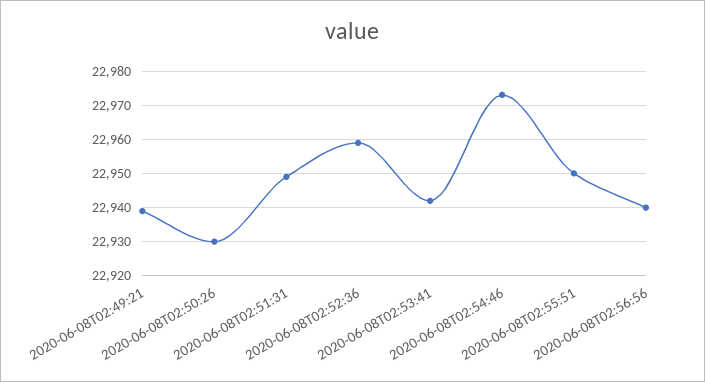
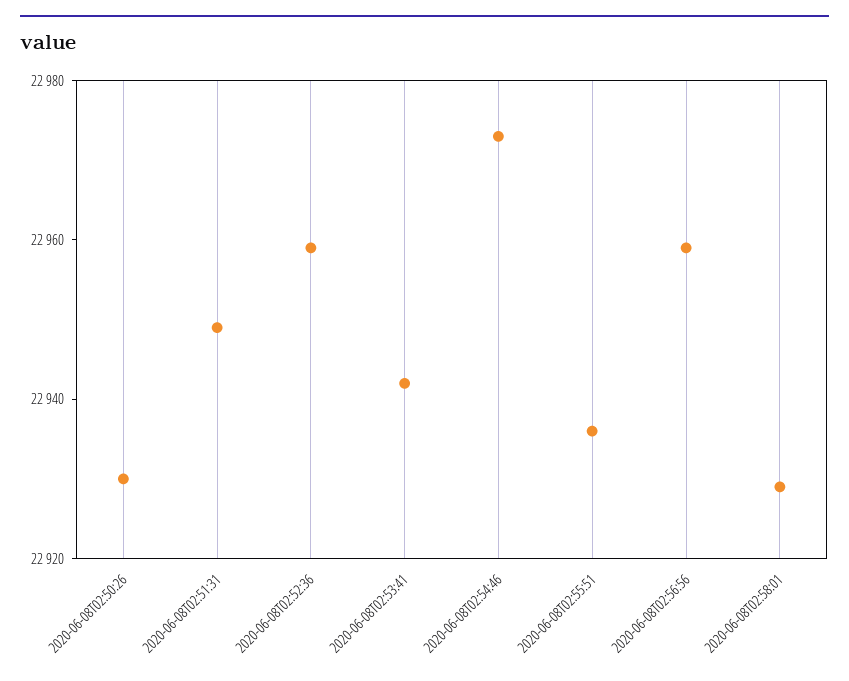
2020-06-08T02:49:21: 22940 -> none
2020-06-08T02:55:51: 22950 -> 22935
2020-06-08T02:56:56: 22940 -> 22960
2020-06-08T02:58:01: none -> 22930

